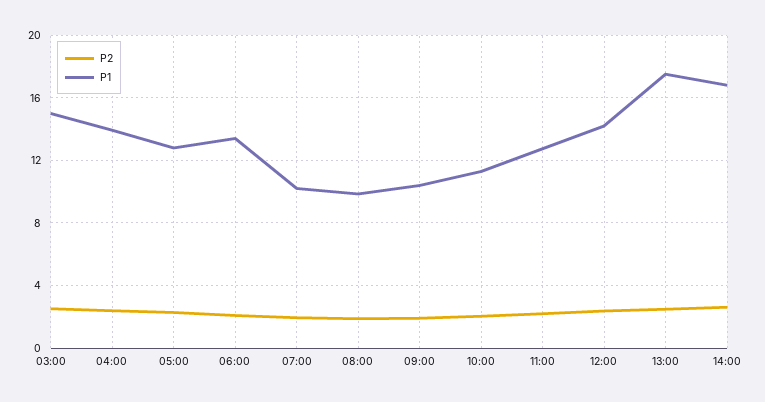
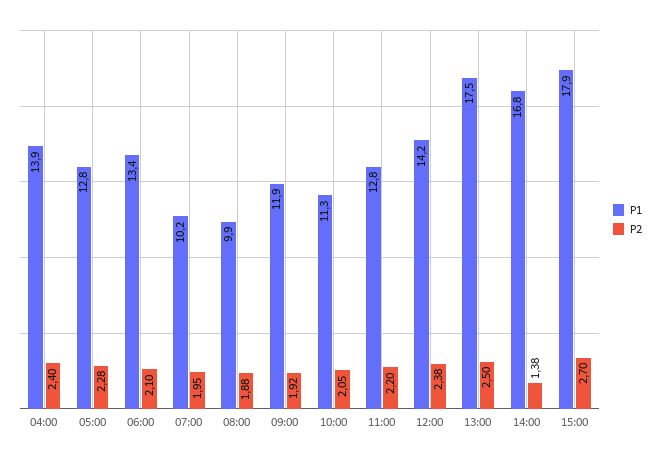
P2, 03:00: 2.5 -> none
P1, 03:00: 15 -> none
P1, 09:00: 10.5 -> 11.9
P2, 14:00: 2.5 -> 1.38
P1, 15:00: none -> 17.9
P2, 15:00: none -> 2.7

